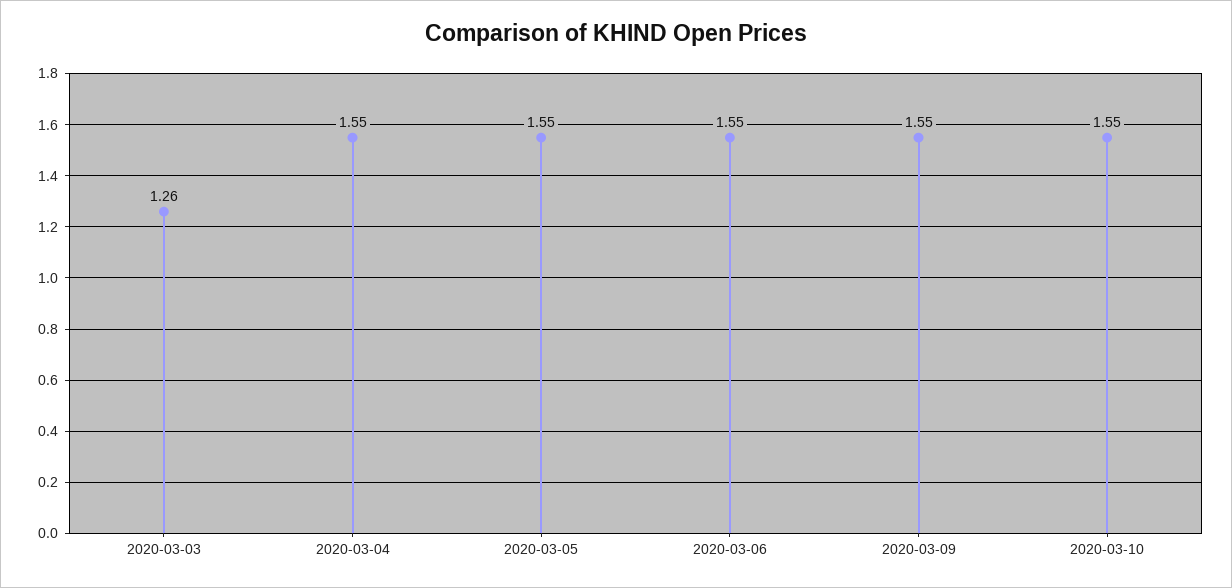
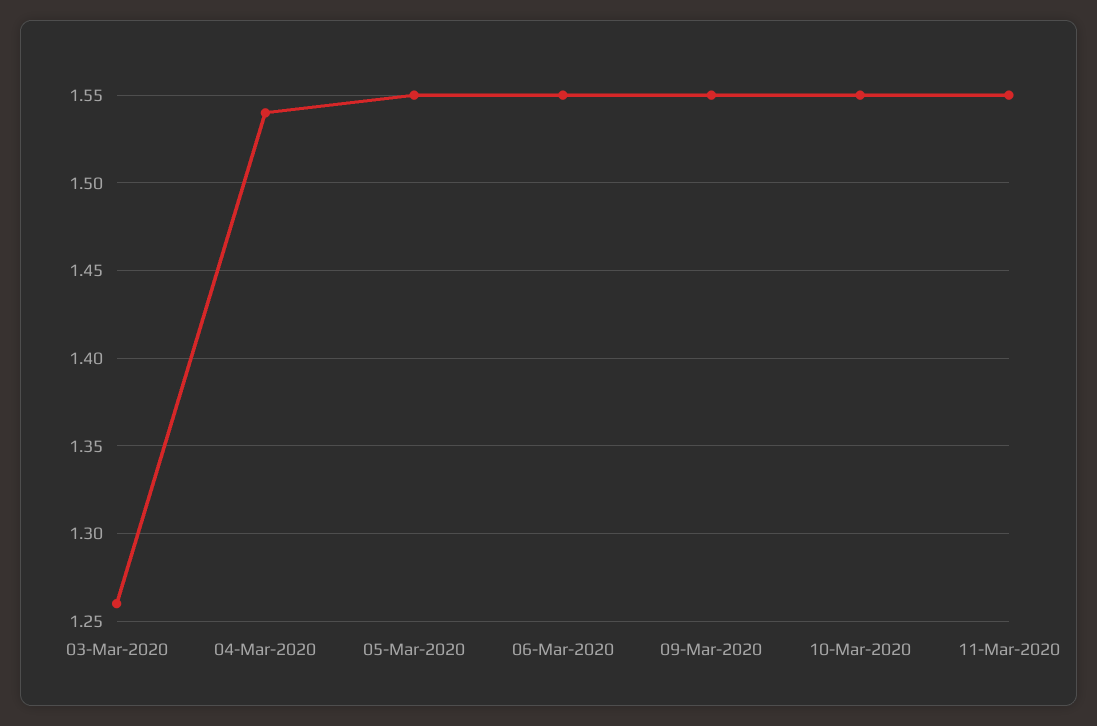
2020-03-04: 1.55 -> 1.54
11-Mar-2020: none -> 1.55

